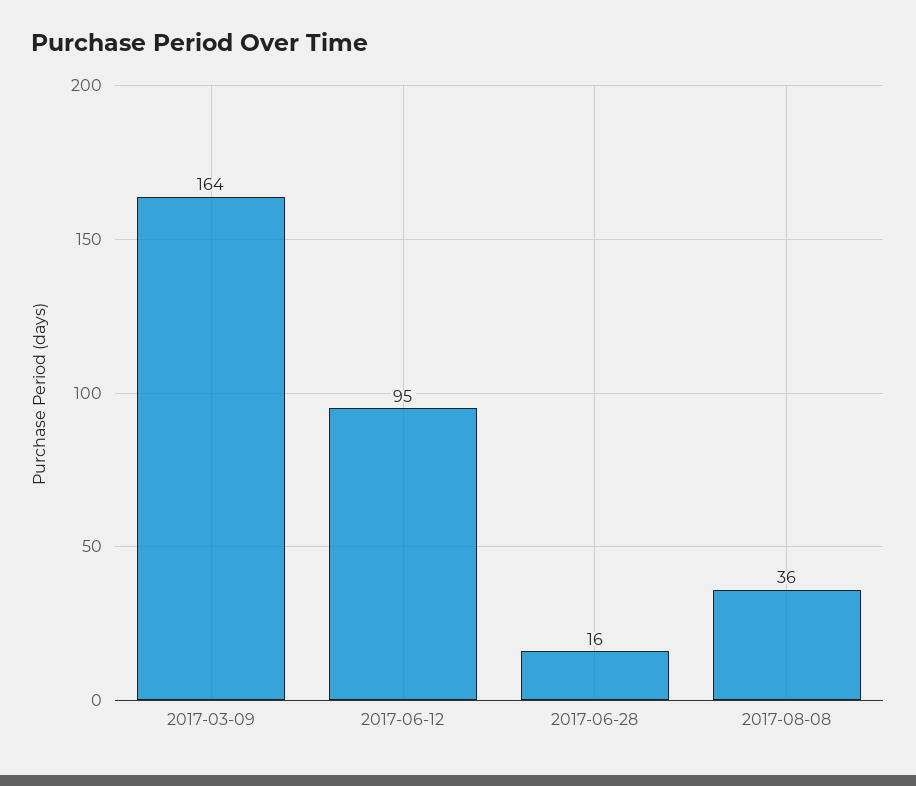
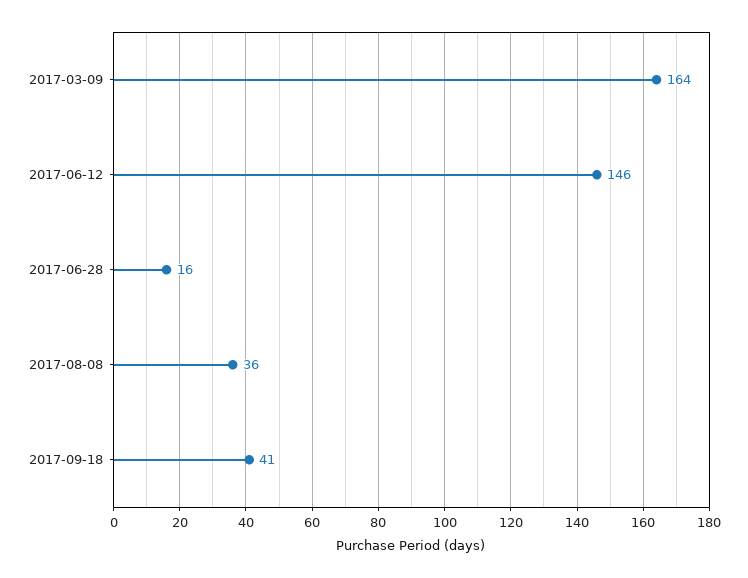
2017-06-12: 95 -> 146
2017-09-18: none -> 41

